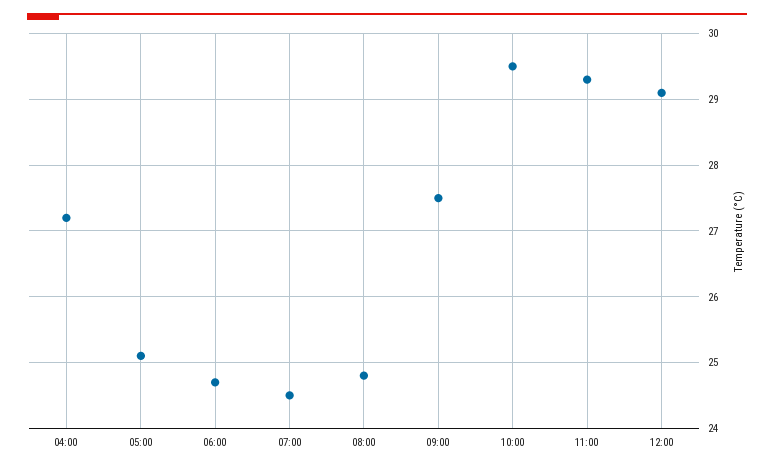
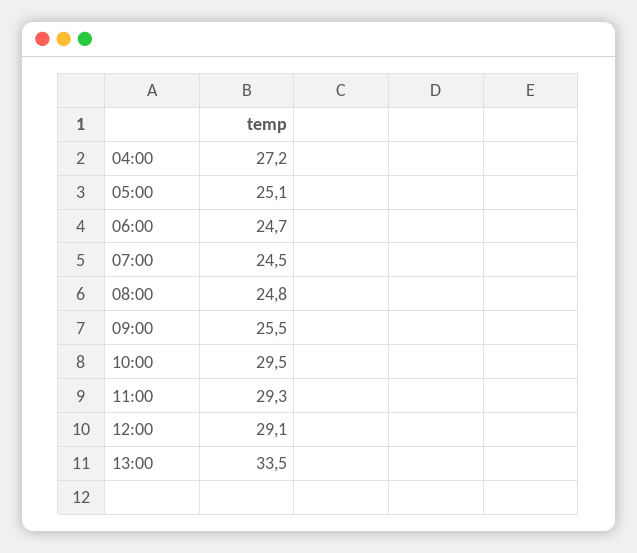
09:00: 27.5 -> 25.5
13:00: none -> 33.5

